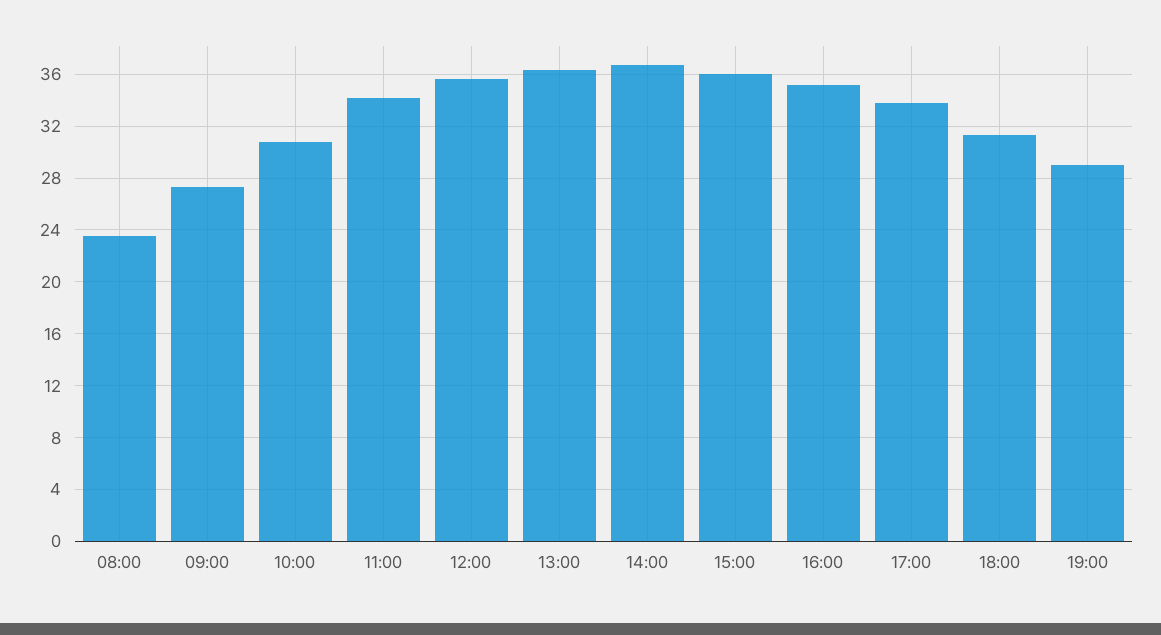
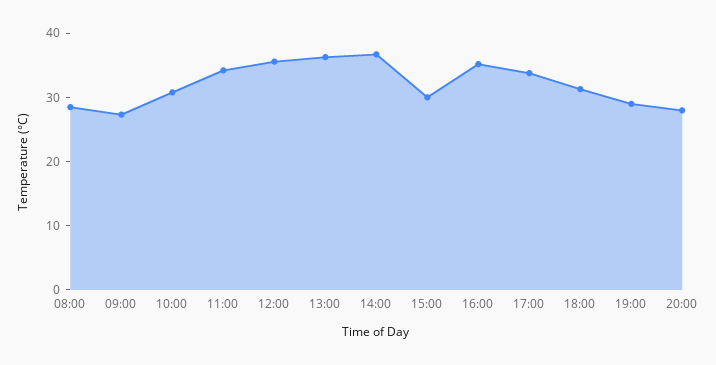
08:00: 23.5 -> 28
15:00: 36 -> 30
20:00: none -> 28

